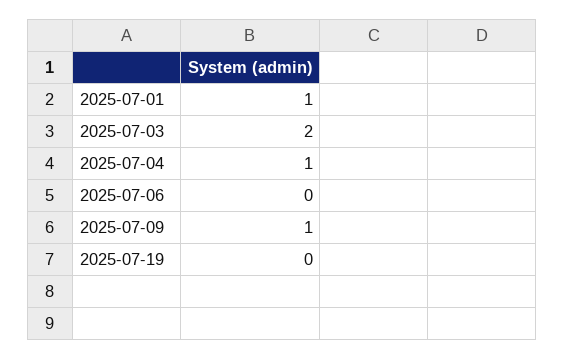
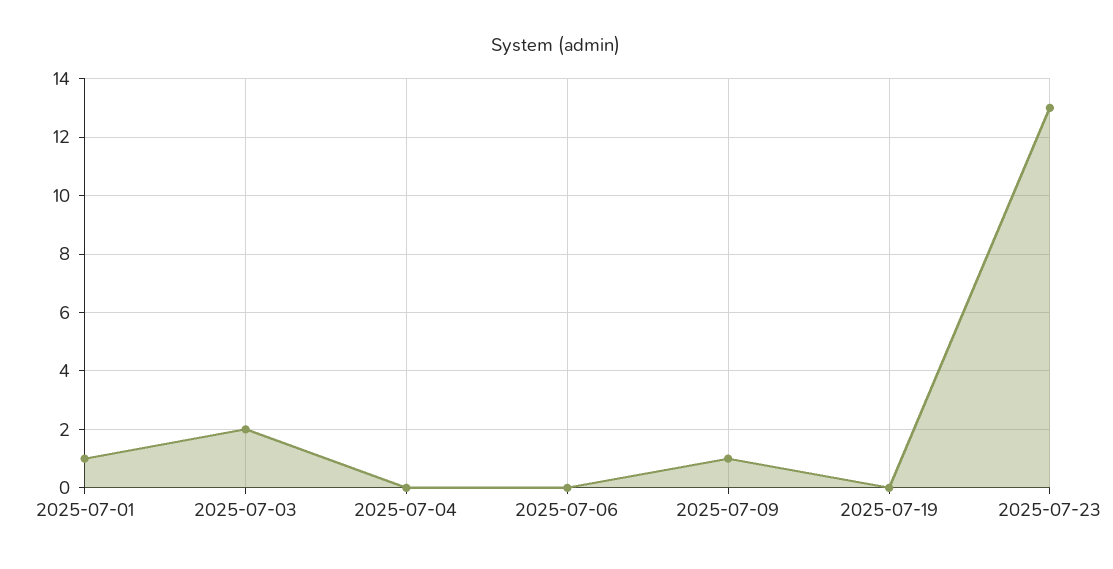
2025-07-04: 1 -> 0
2025-07-23: none -> 13

